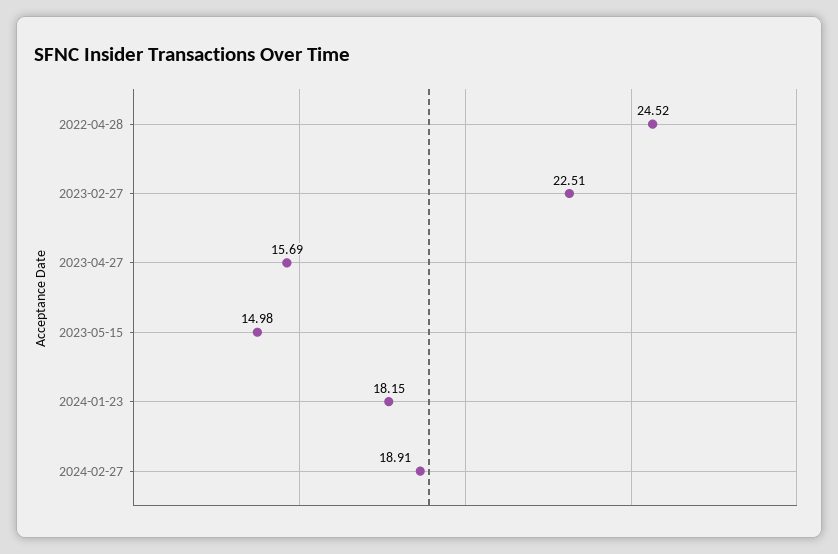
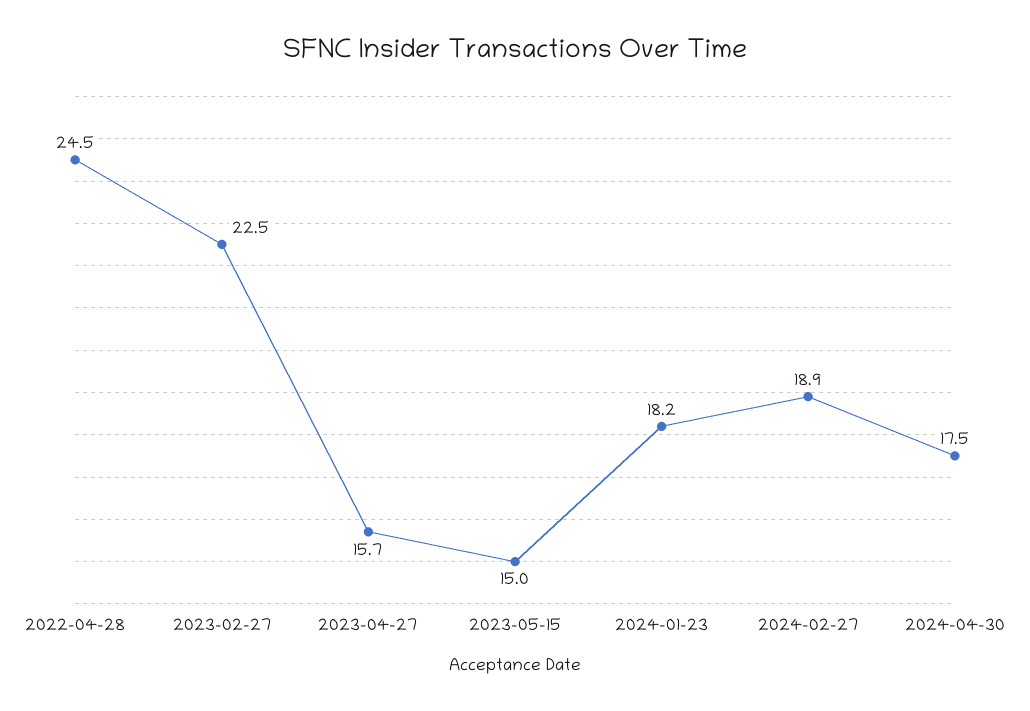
2024-04-30: none -> 17.5

